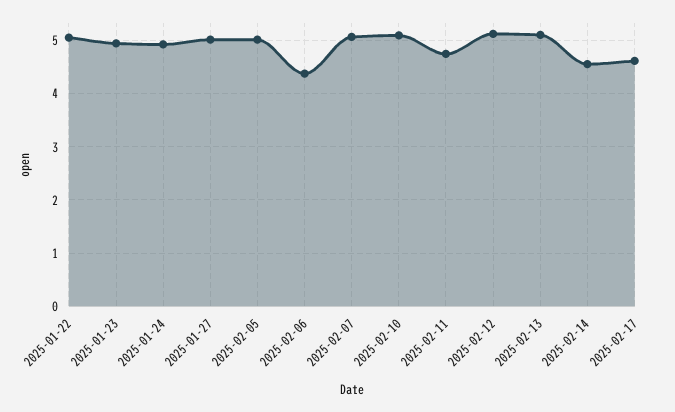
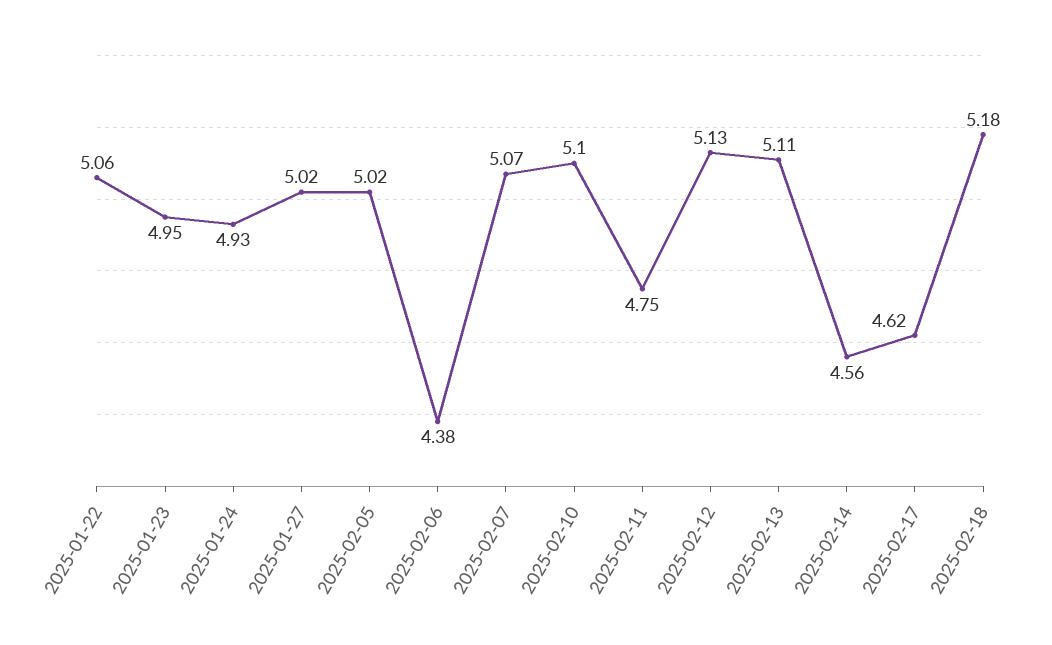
2025-02-18: none -> 5.18

